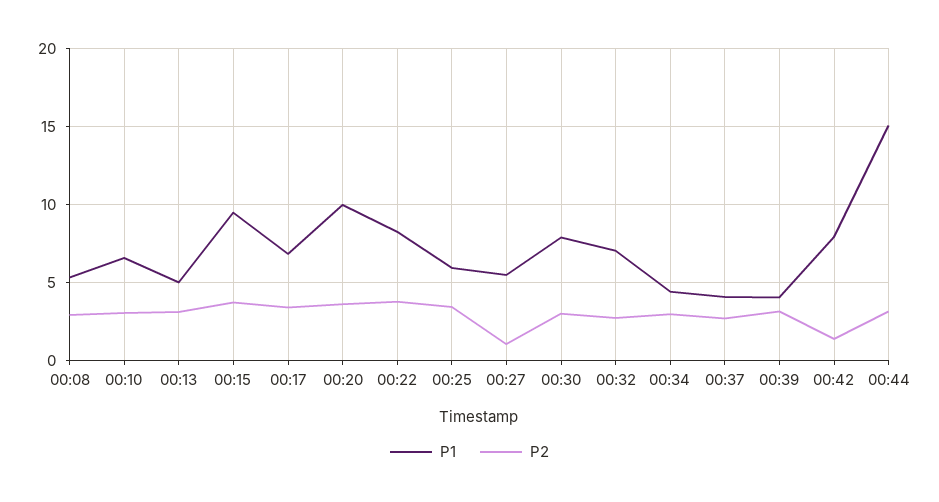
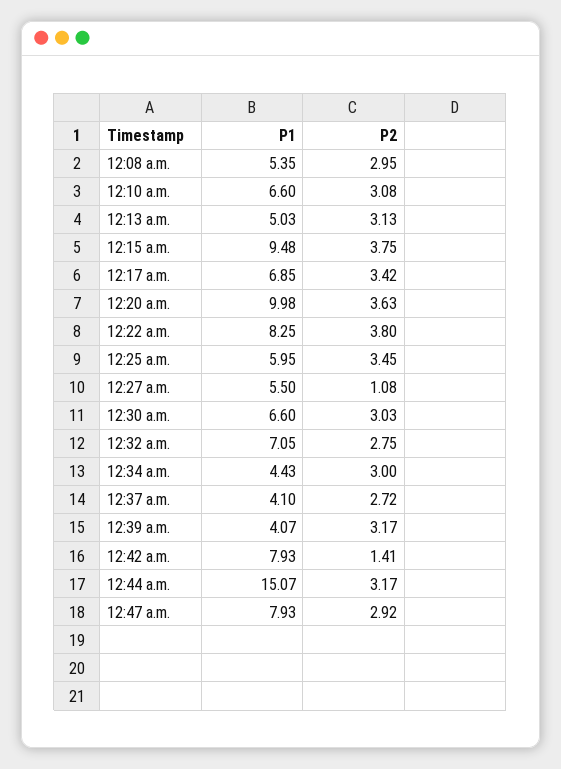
P1, 00:30: 8 -> 6.6
P1, 12:47 a.m.: none -> 7.93
P2, 12:47 a.m.: none -> 2.92

